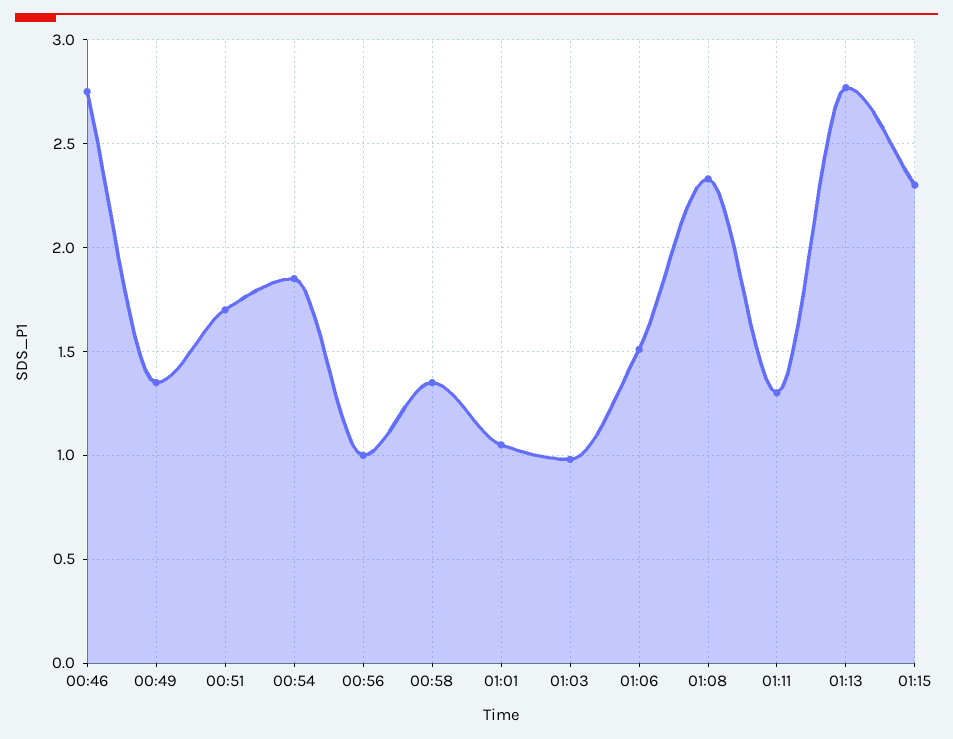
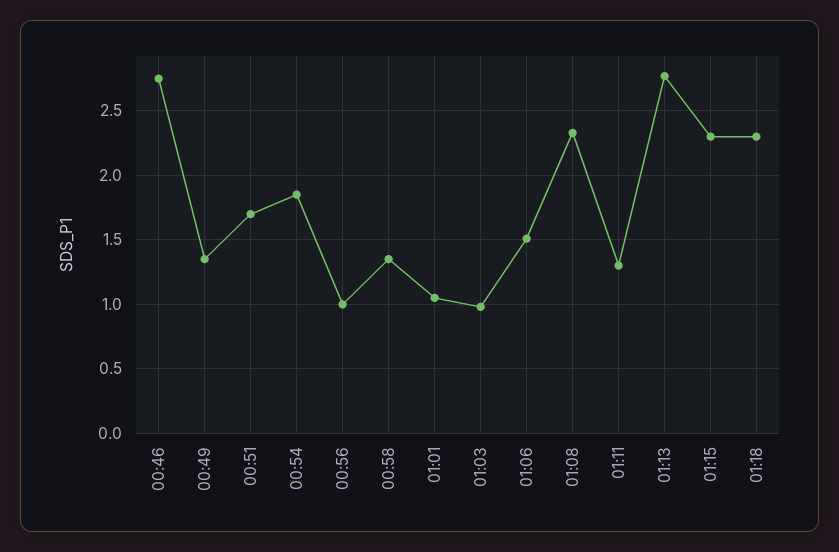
01:18: none -> 2.3

